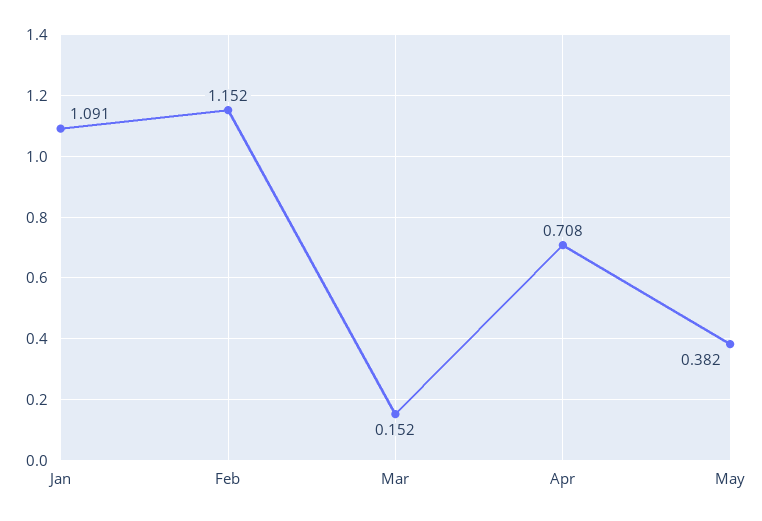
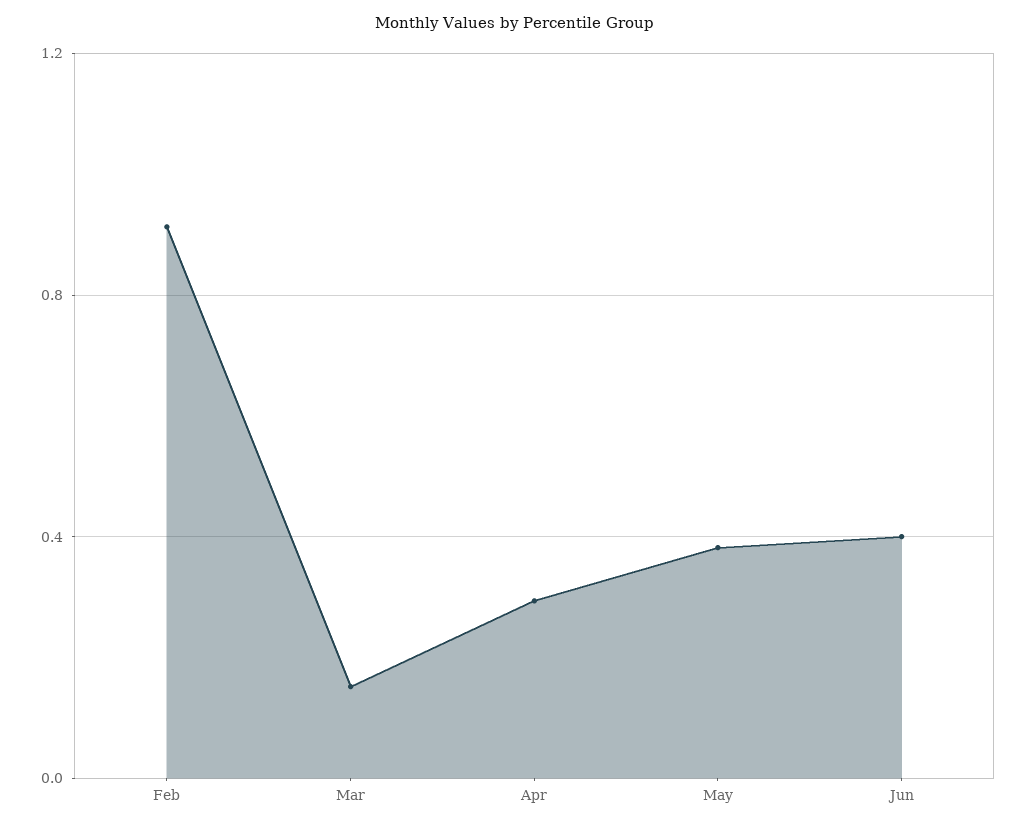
Jan: 1.091 -> none
Feb: 1.152 -> 0.9
Apr: 0.708 -> 0.3
Jun: none -> 0.4

